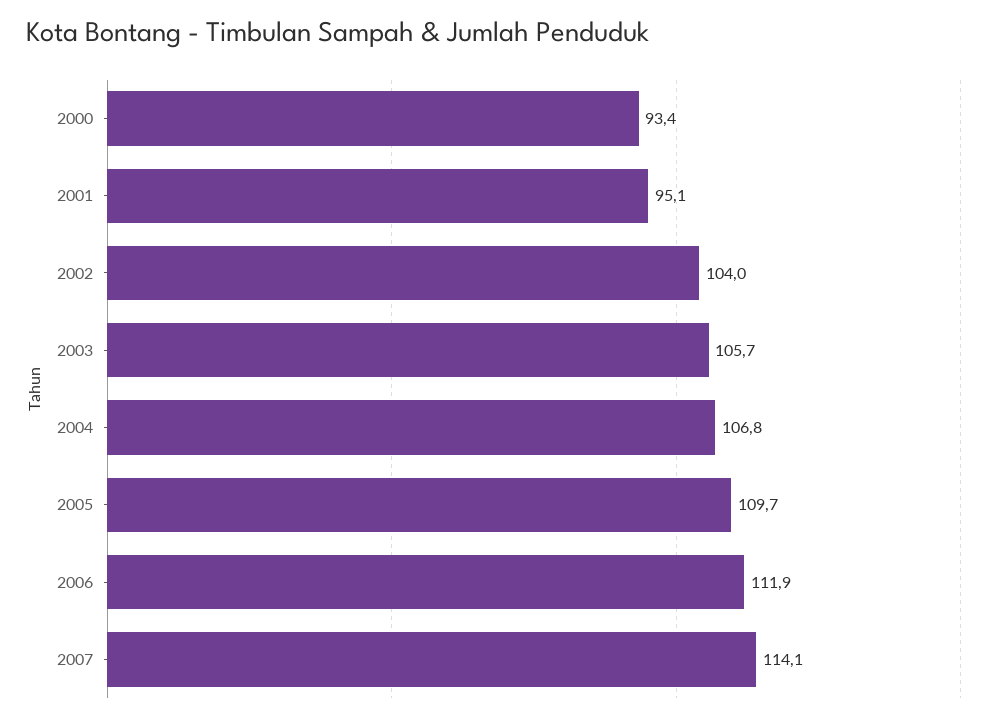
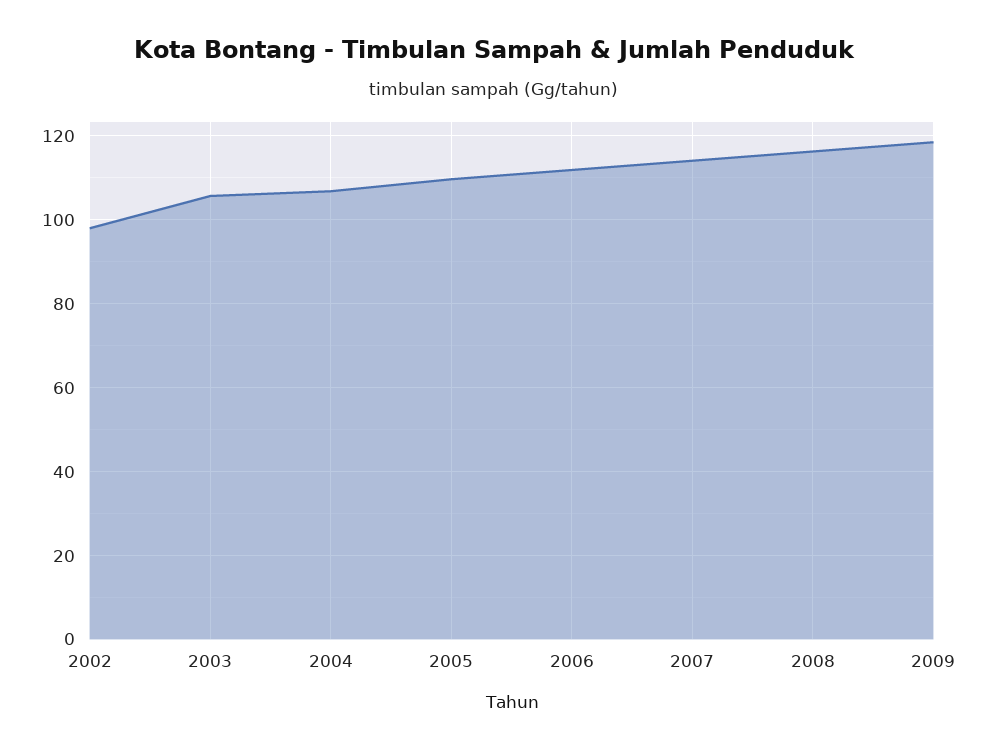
2000: 93.4 -> none
2001: 95.1 -> none
2002: 104 -> 98
2008: none -> 116
2009: none -> 118

